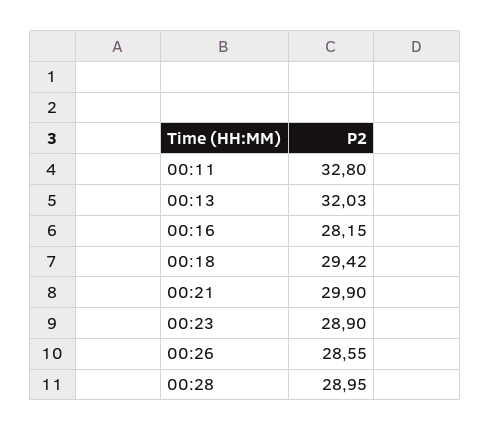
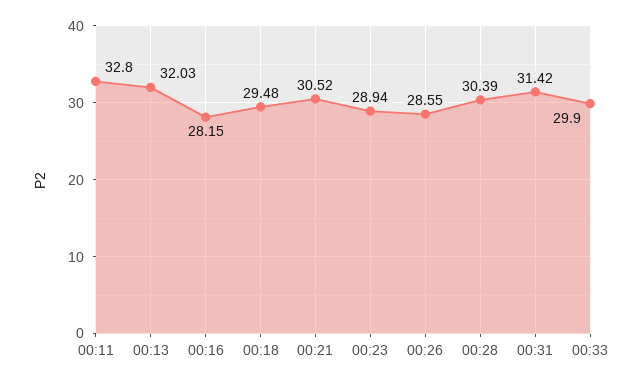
00:18: 29.42 -> 29.48
00:21: 29.9 -> 30.52
00:23: 28.9 -> 28.94
00:28: 28.95 -> 30.39
00:31: none -> 31.42
00:33: none -> 29.9

